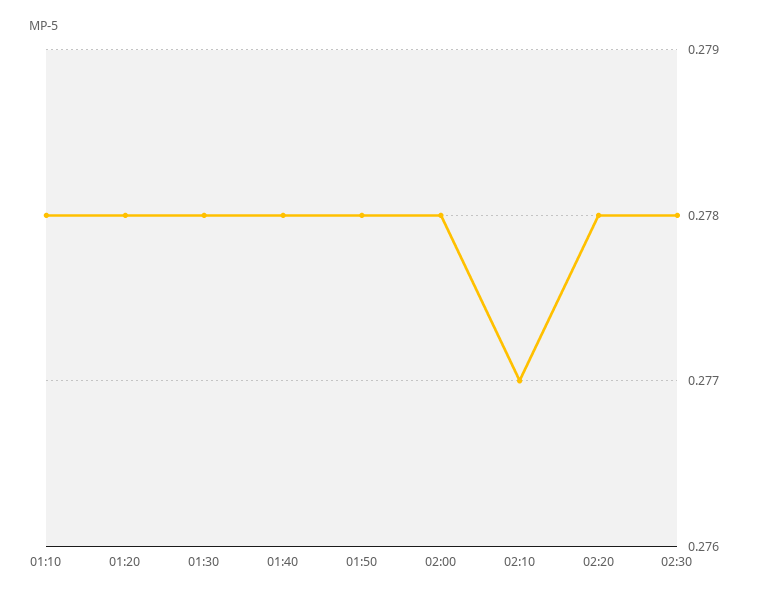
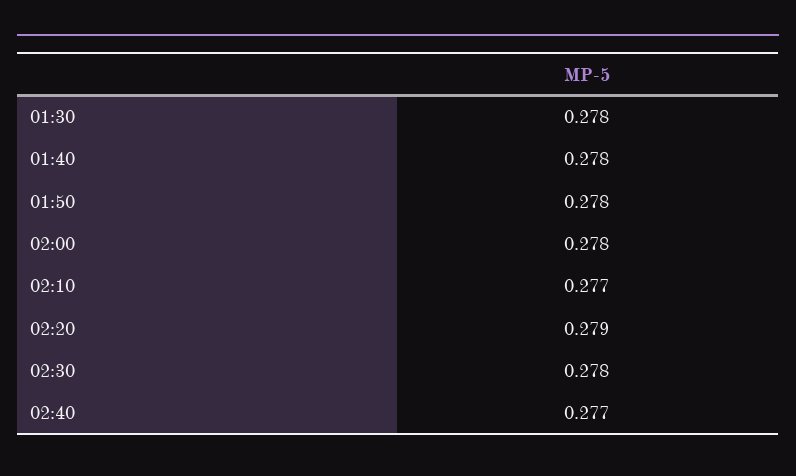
01:10: 0.278 -> none
01:20: 0.278 -> none
02:20: 0.278 -> 0.279
02:40: none -> 0.277

